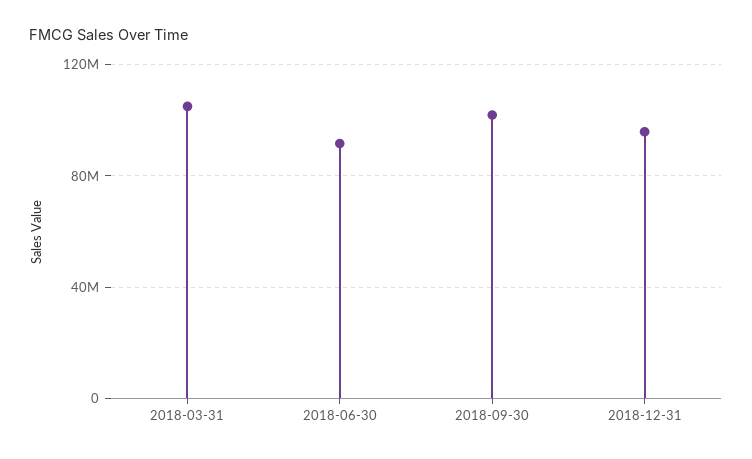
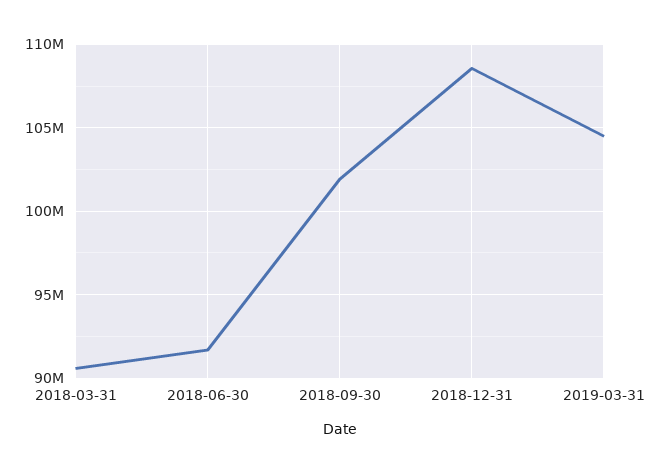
2018-03-31: 105000000 -> 90500000
2018-12-31: 95000000 -> 108500000
2019-03-31: none -> 104500000

